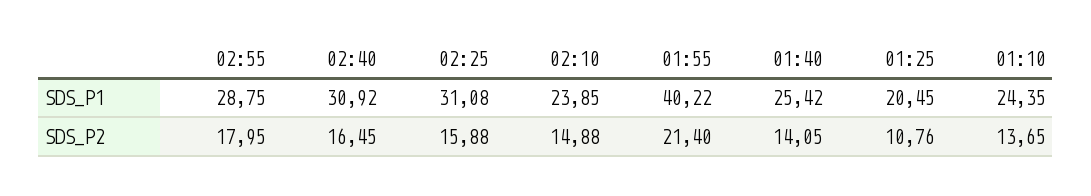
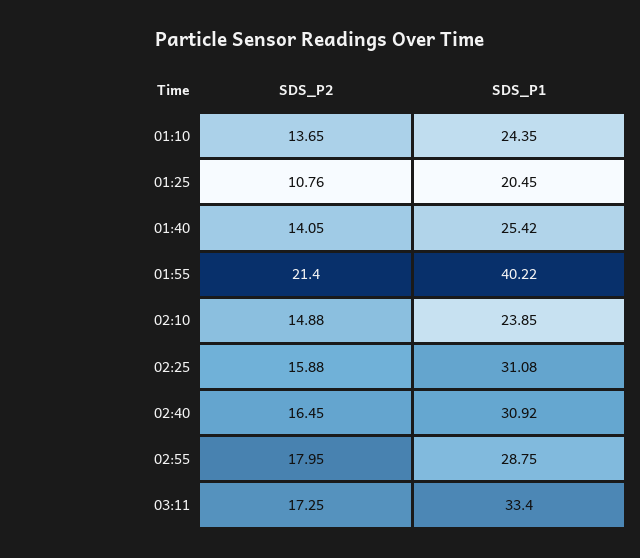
03:11, SDS_P2: none -> 17.25
03:11, SDS_P1: none -> 33.4

